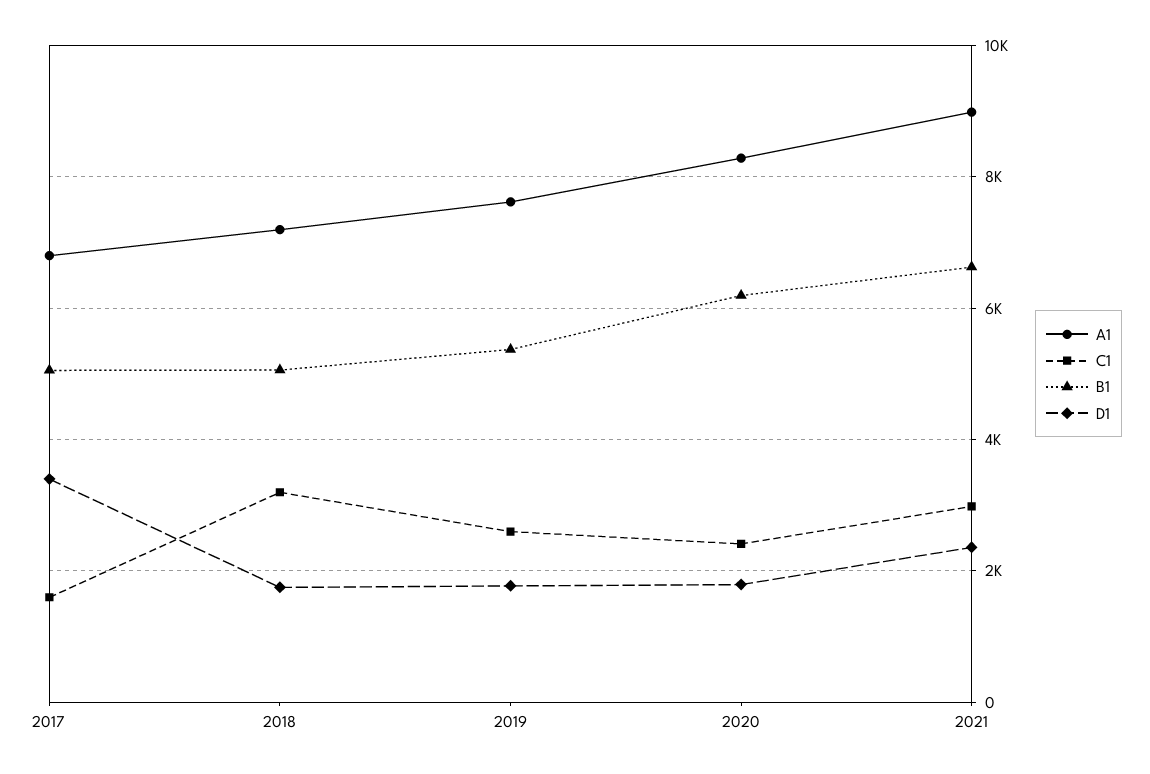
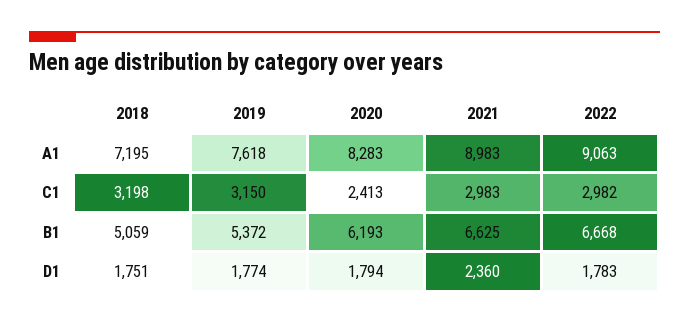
A1, 2017: 6800 -> none
C1, 2017: 1600 -> none
B1, 2017: 5000 -> none
D1, 2017: 3400 -> none
C1, 2019: 2600 -> 3150
A1, 2022: none -> 9063
C1, 2022: none -> 2982
B1, 2022: none -> 6668
D1, 2022: none -> 1783

